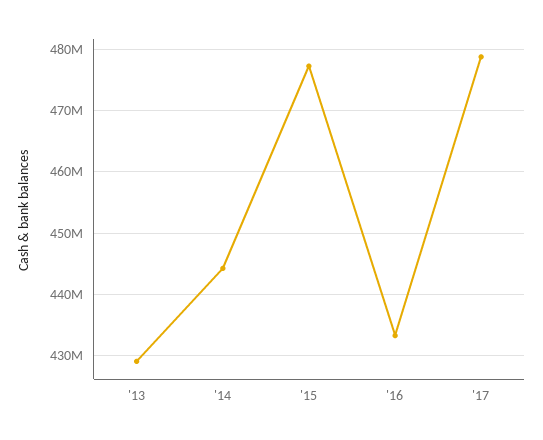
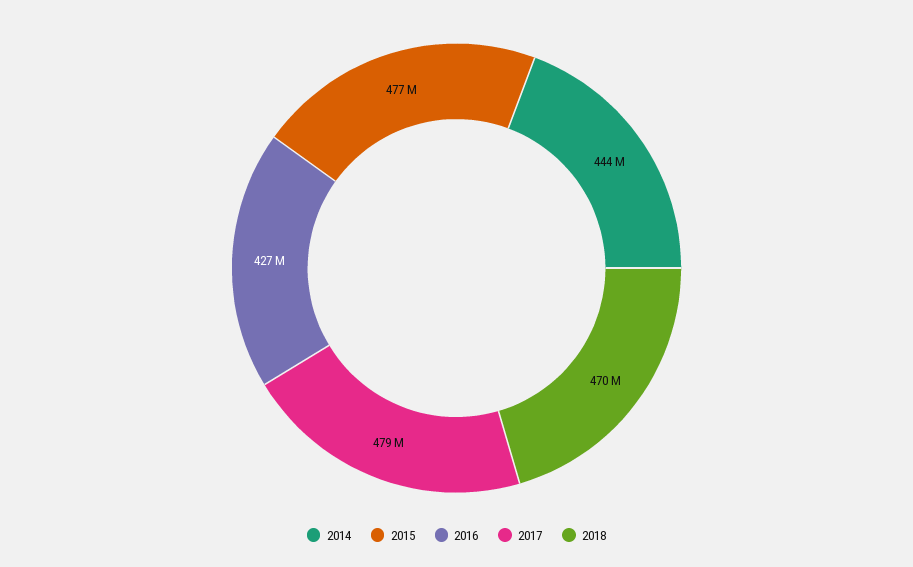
'13: 429000000 -> none
'16: 433000000 -> 427000000
2018: none -> 470000000

